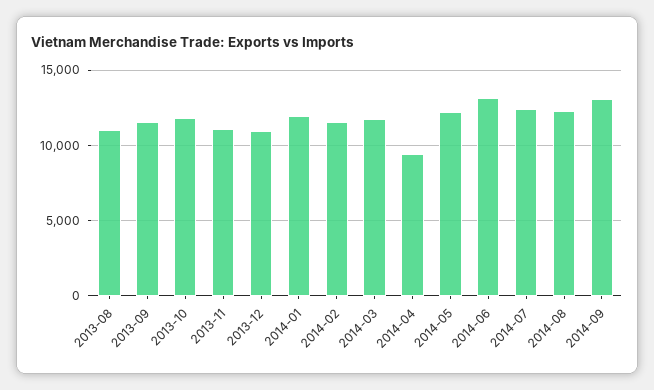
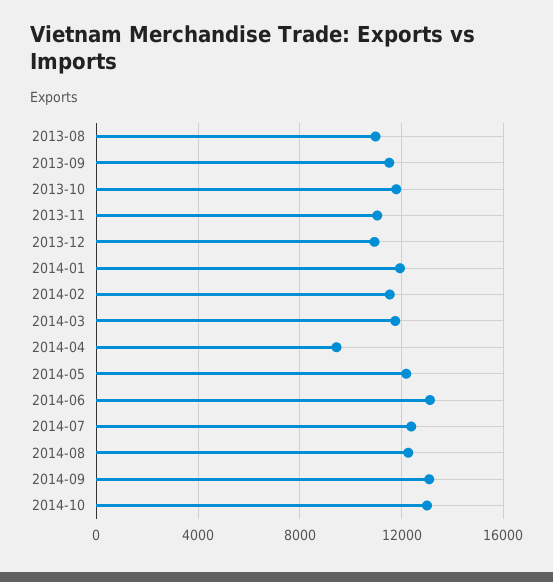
2014-10: none -> 13000

